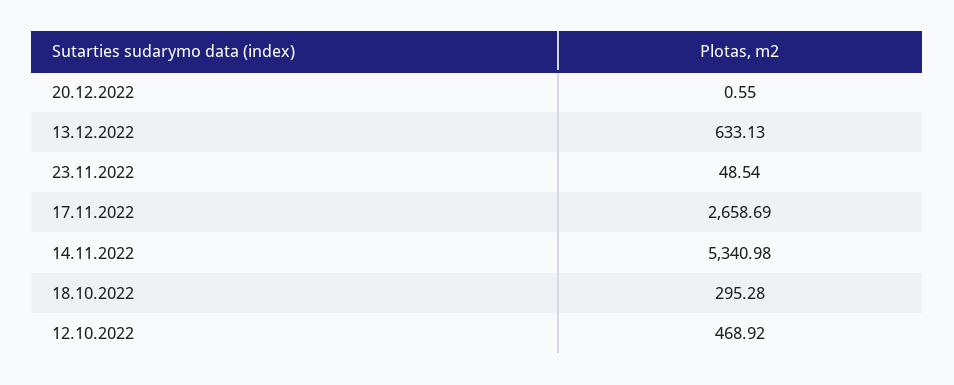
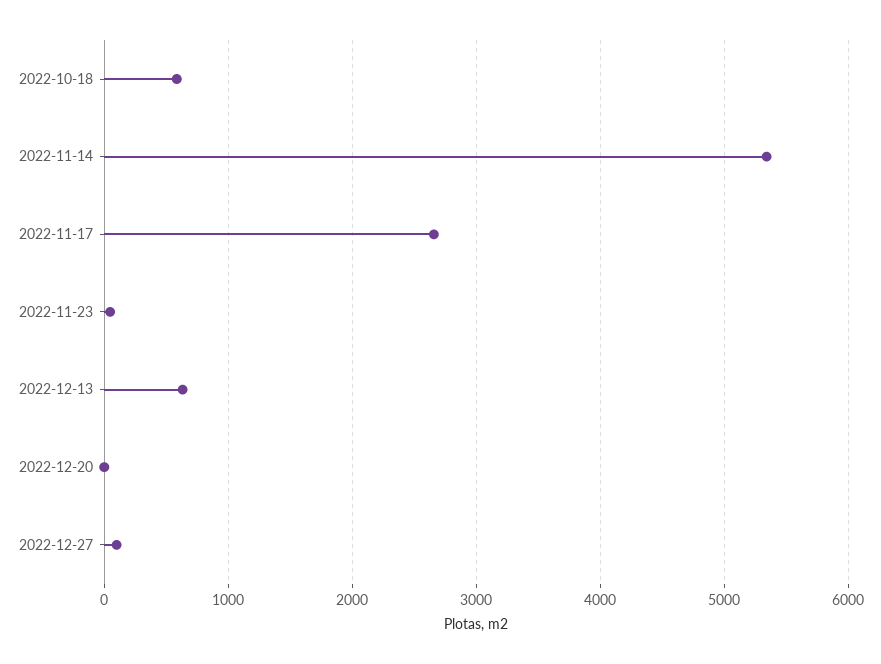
18.10.2022: 295.28 -> 600
12.10.2022: 468.92 -> none
2022-12-27: none -> 100

